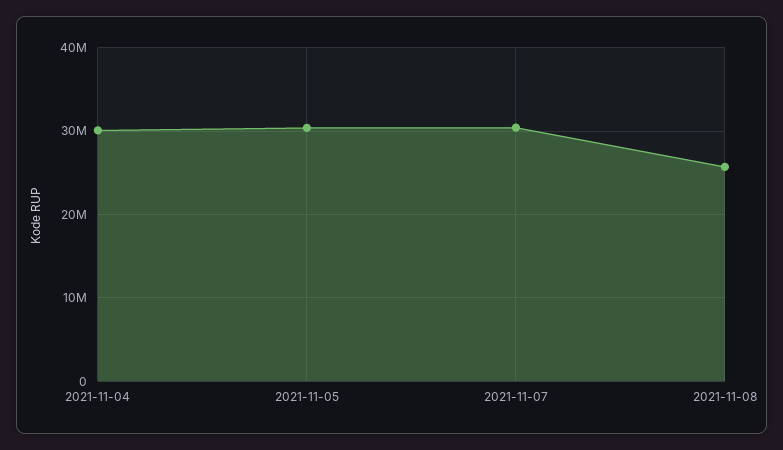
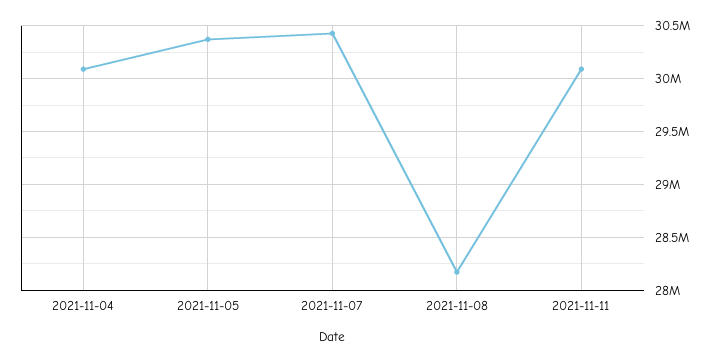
2021-11-08: 26000000 -> 28200000
2021-11-11: none -> 30100000

